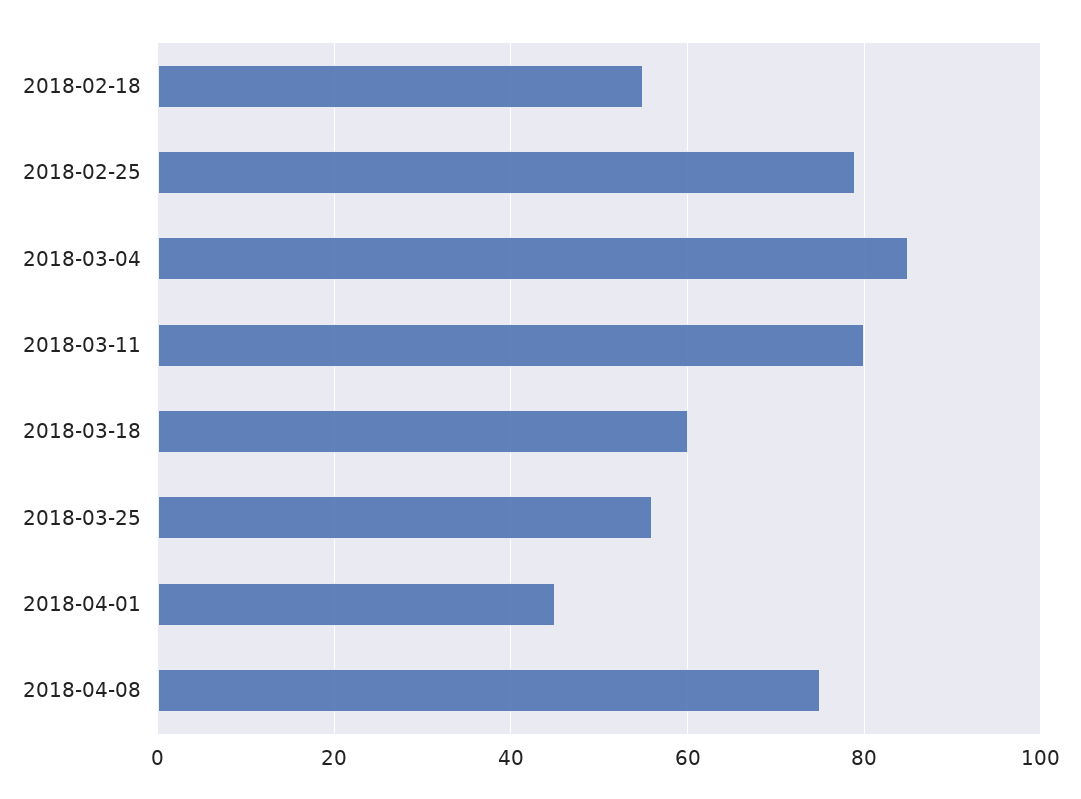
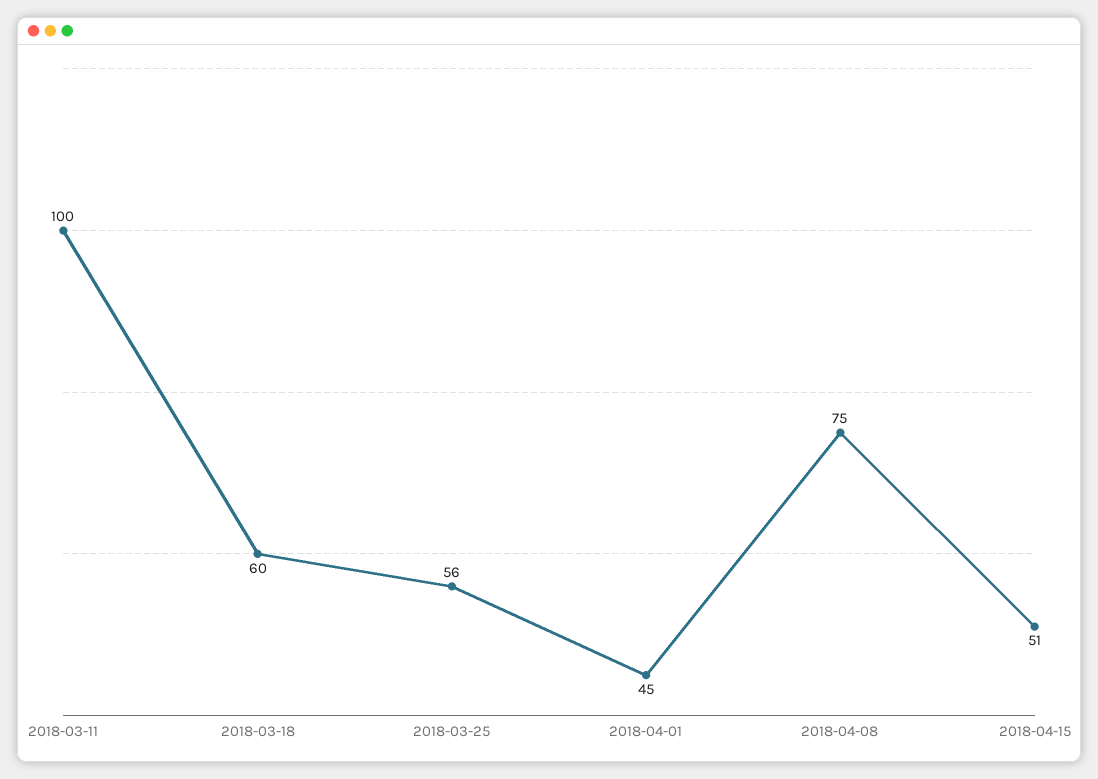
2018-02-18: 55 -> none
2018-02-25: 80 -> none
2018-03-04: 85 -> none
2018-03-11: 80 -> 100
2018-04-15: none -> 51

